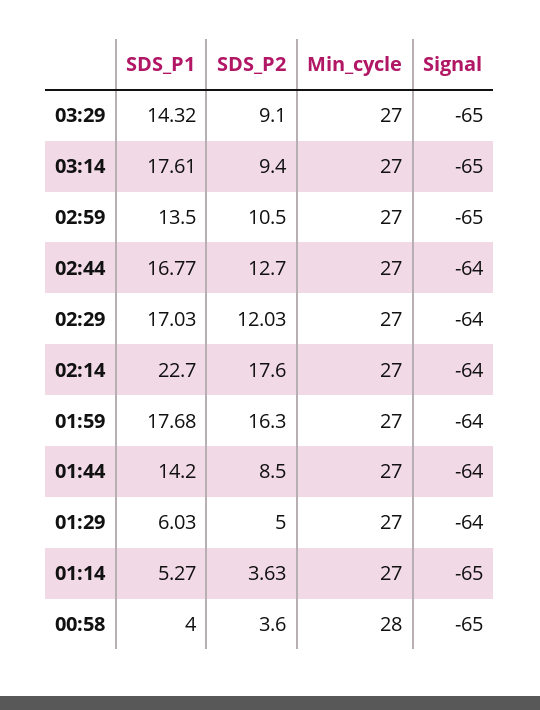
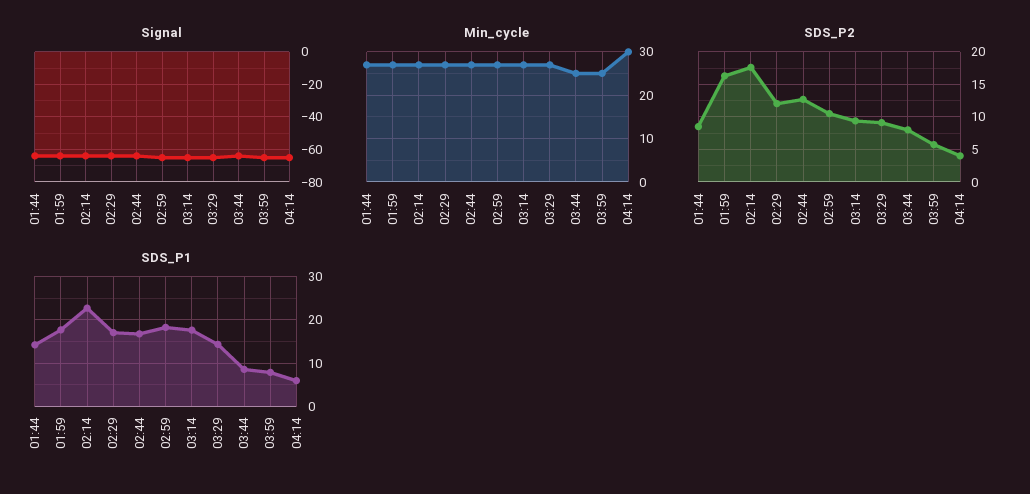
SDS_P1, 02:59: 13.5 -> 18
SDS_P1, 01:29: 6.03 -> none
SDS_P2, 01:29: 5 -> none
Min_cycle, 01:29: 27 -> none
Signal, 01:29: -64 -> none
SDS_P1, 01:14: 5.27 -> none
SDS_P2, 01:14: 3.63 -> none
Min_cycle, 01:14: 27 -> none
Signal, 01:14: -65 -> none
SDS_P1, 00:58: 4 -> none
SDS_P2, 00:58: 3.6 -> none
Min_cycle, 00:58: 28 -> none
Signal, 00:58: -65 -> none
Signal, 03:44: none -> -65
Signal, 03:59: none -> -65
Signal, 04:14: none -> -65
Min_cycle, 03:44: none -> 25
Min_cycle, 03:59: none -> 25
Min_cycle, 04:14: none -> 30
SDS_P2, 03:44: none -> 8
SDS_P2, 03:59: none -> 6
SDS_P2, 04:14: none -> 4
SDS_P1, 03:44: none -> 8
SDS_P1, 03:59: none -> 8
SDS_P1, 04:14: none -> 6

